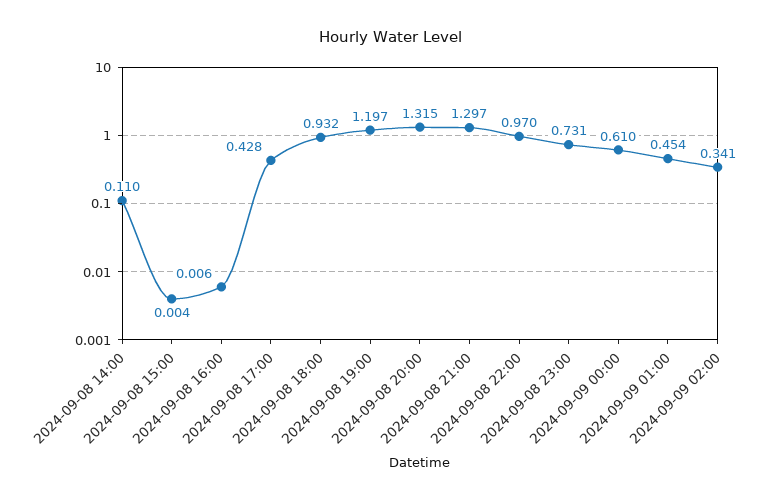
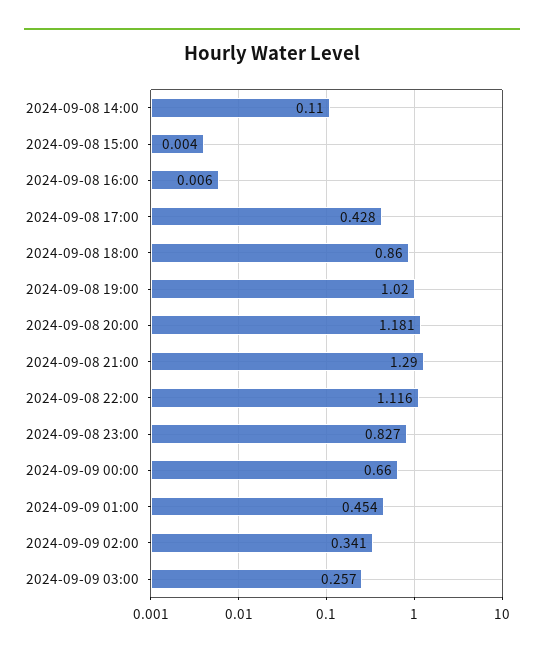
2024-09-08 18:00: 0.932 -> 0.86
2024-09-08 19:00: 1.197 -> 1.02
2024-09-08 20:00: 1.315 -> 1.181
2024-09-08 21:00: 1.297 -> 1.29
2024-09-08 22:00: 0.97 -> 1.116
2024-09-08 23:00: 0.731 -> 0.827
2024-09-09 00:00: 0.61 -> 0.66
2024-09-09 03:00: none -> 0.257

